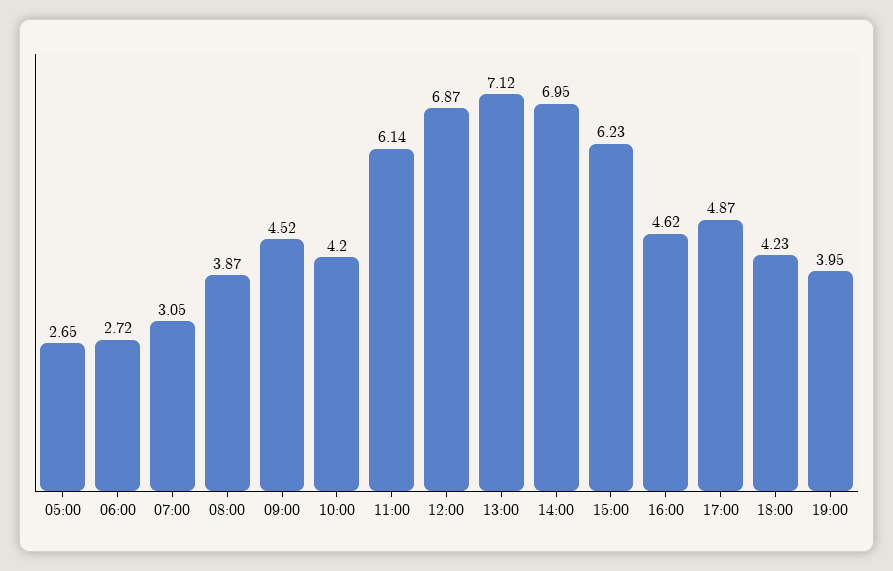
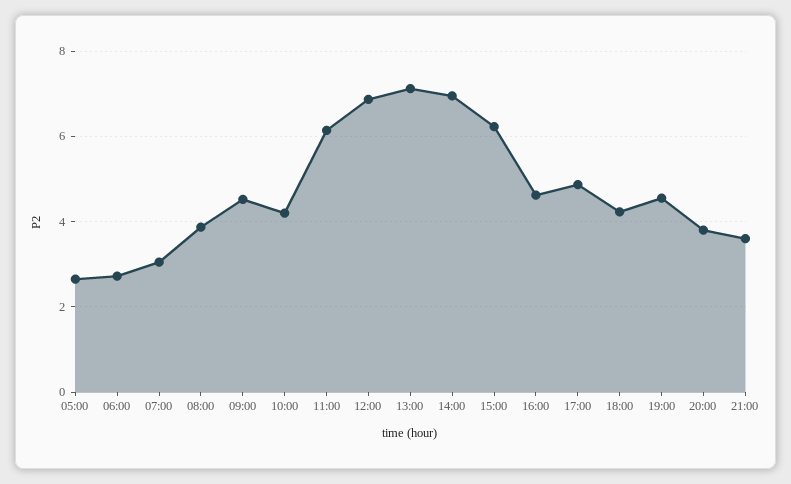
19:00: 3.95 -> 4.6
20:00: none -> 3.8
21:00: none -> 3.6

